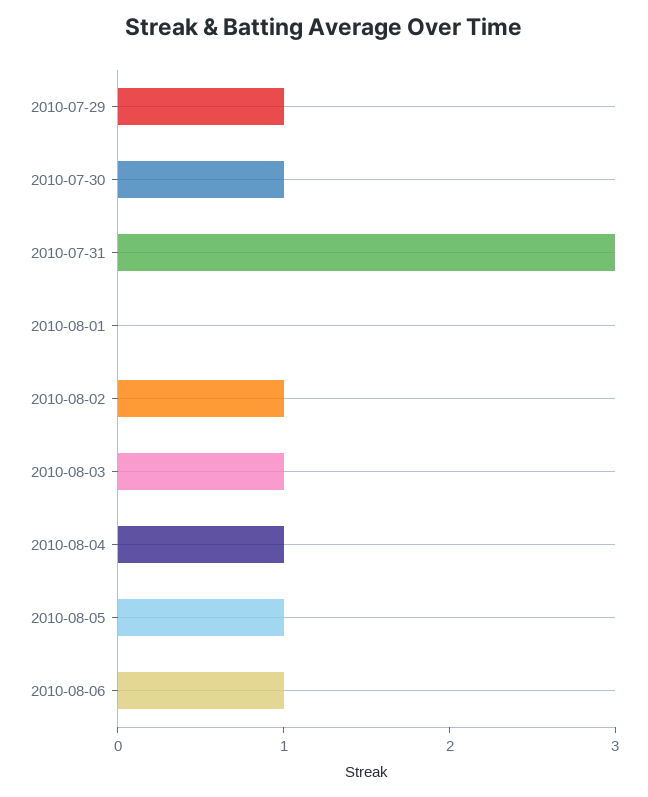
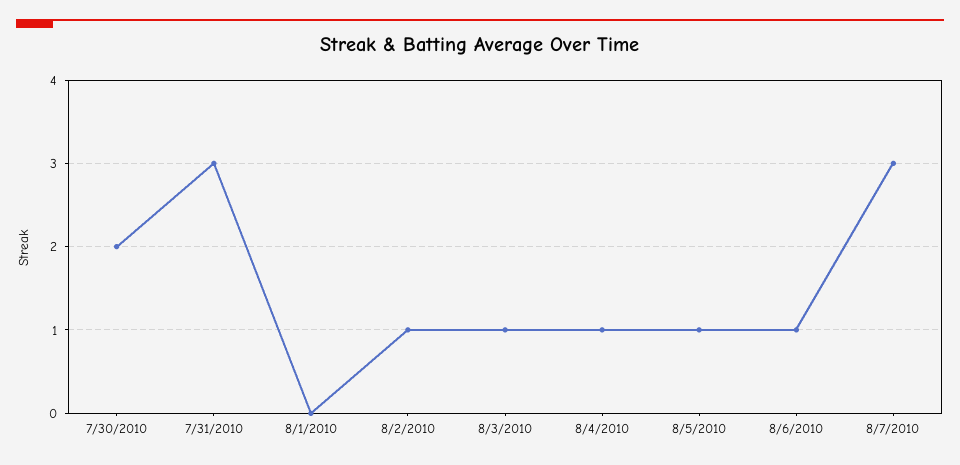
2010-07-29: 1 -> none
2010-07-30: 1 -> 2
8/7/2010: none -> 3

